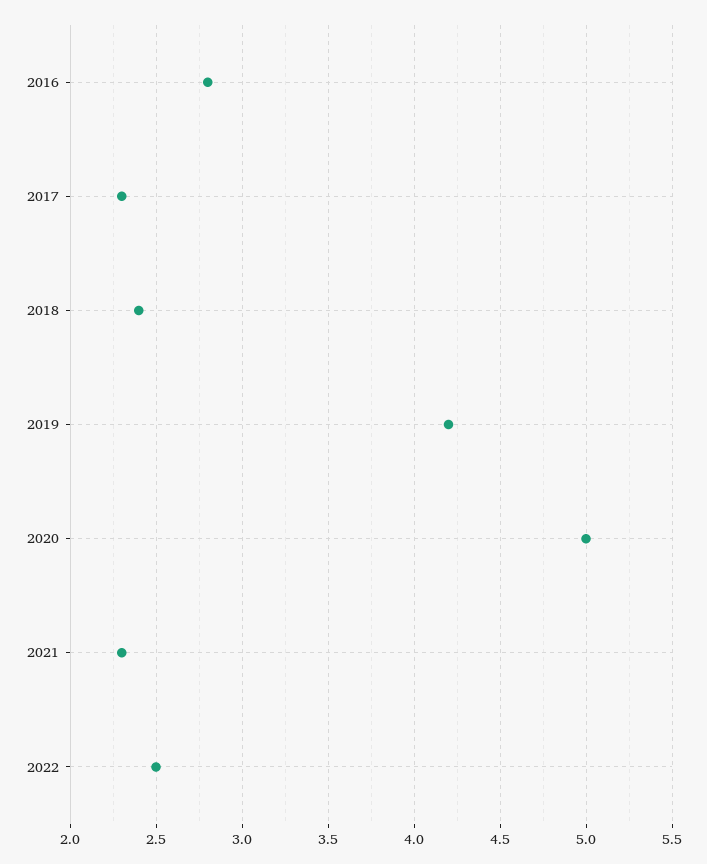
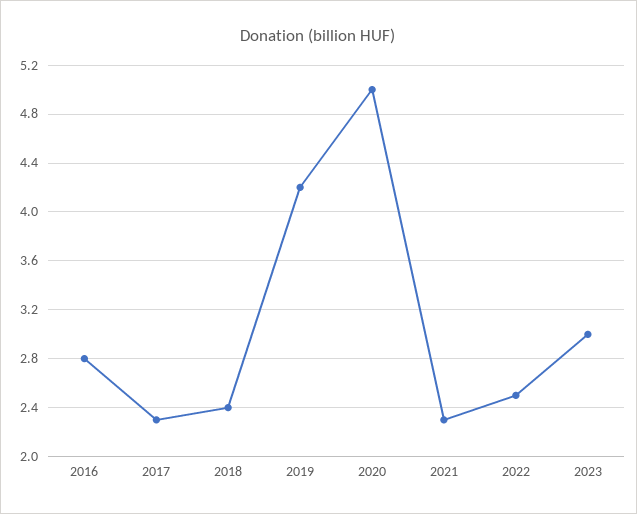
2023: none -> 3

